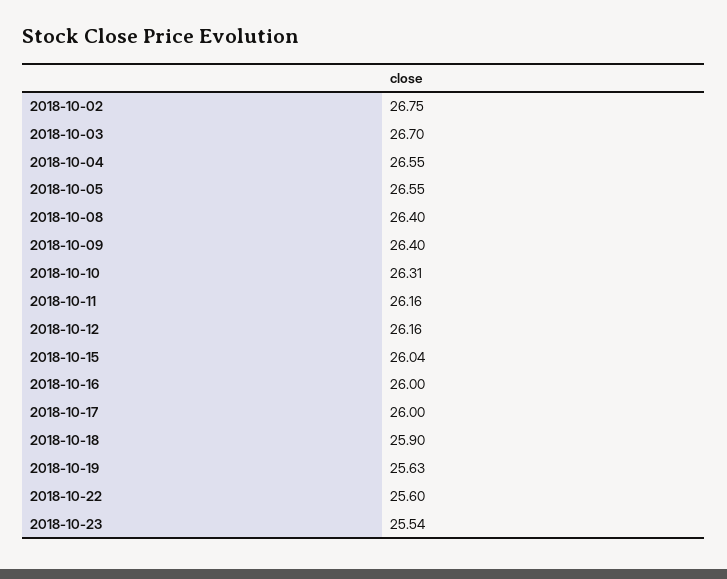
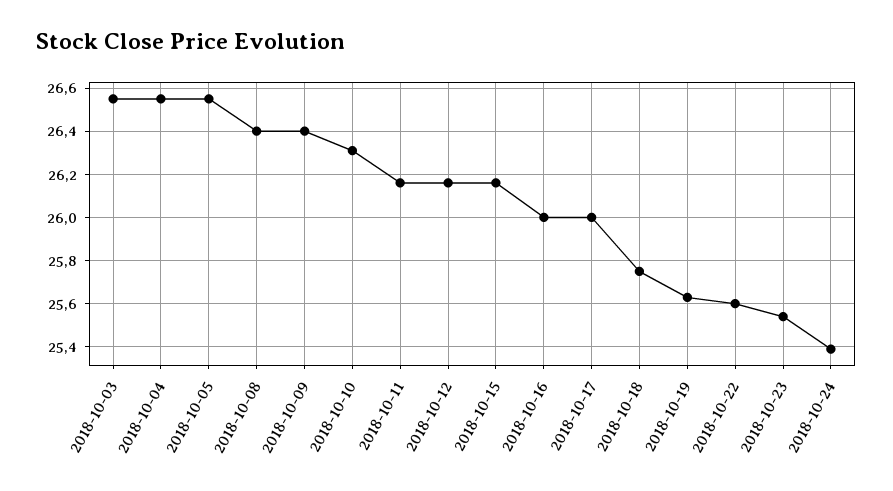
2018-10-02: 26.75 -> none
2018-10-03: 26.7 -> 26.55
2018-10-15: 26.04 -> 26.15
2018-10-18: 25.9 -> 25.75
2018-10-24: none -> 25.4

